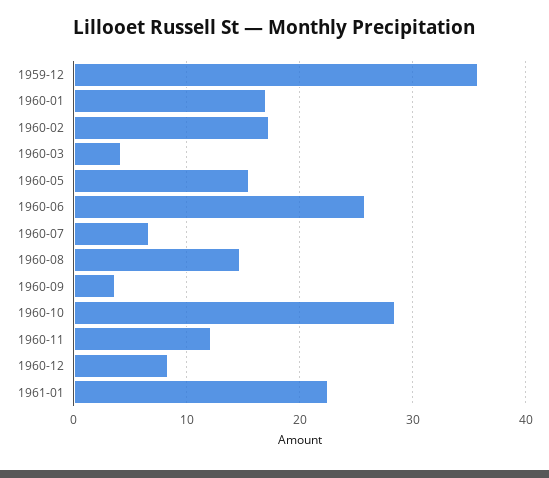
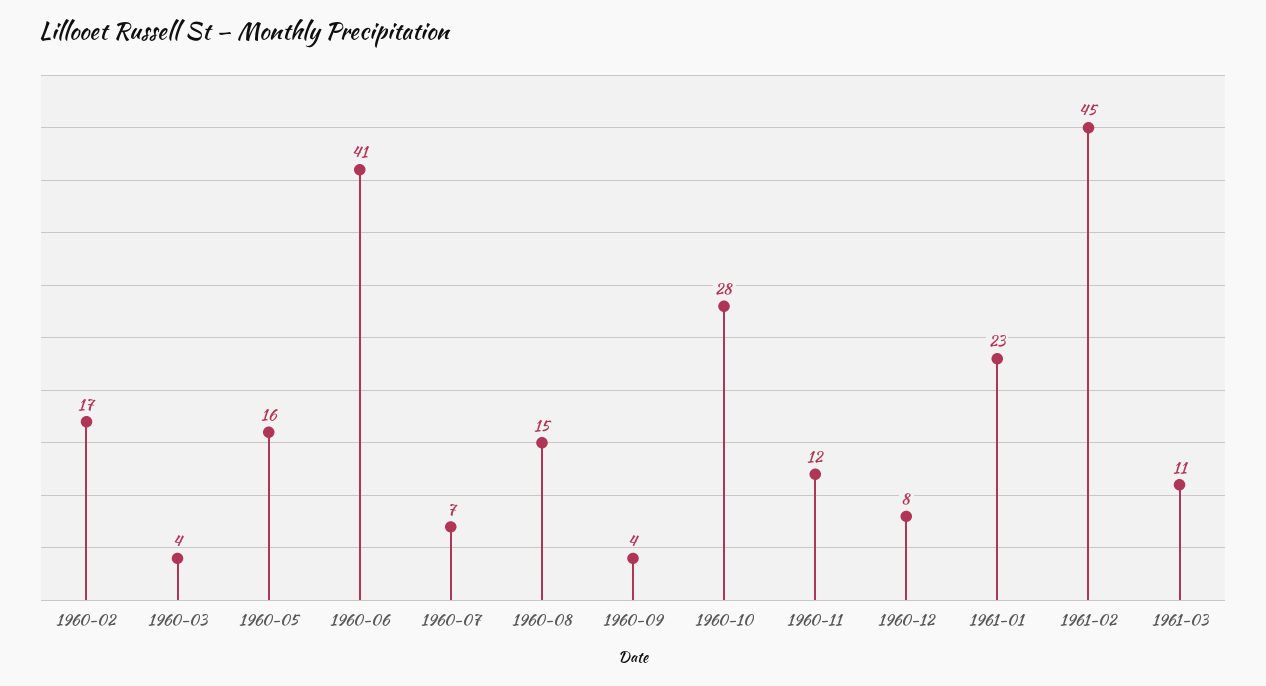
1959-12: 36 -> none
1960-01: 17 -> none
1960-06: 26 -> 41
1961-02: none -> 45
1961-03: none -> 11

